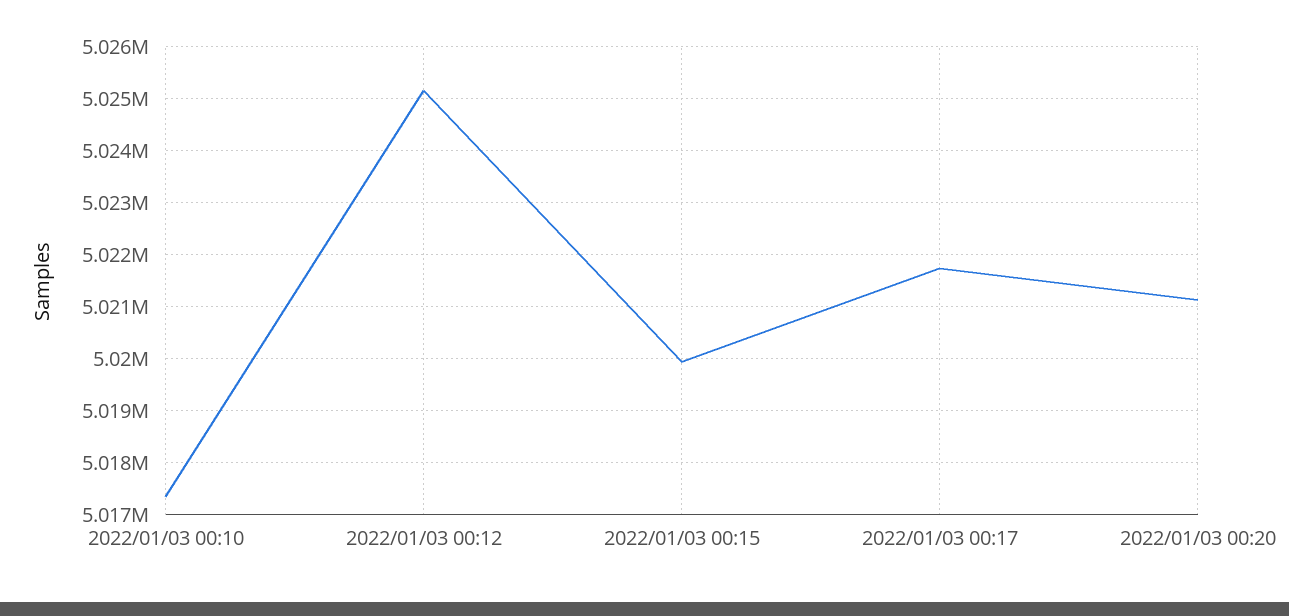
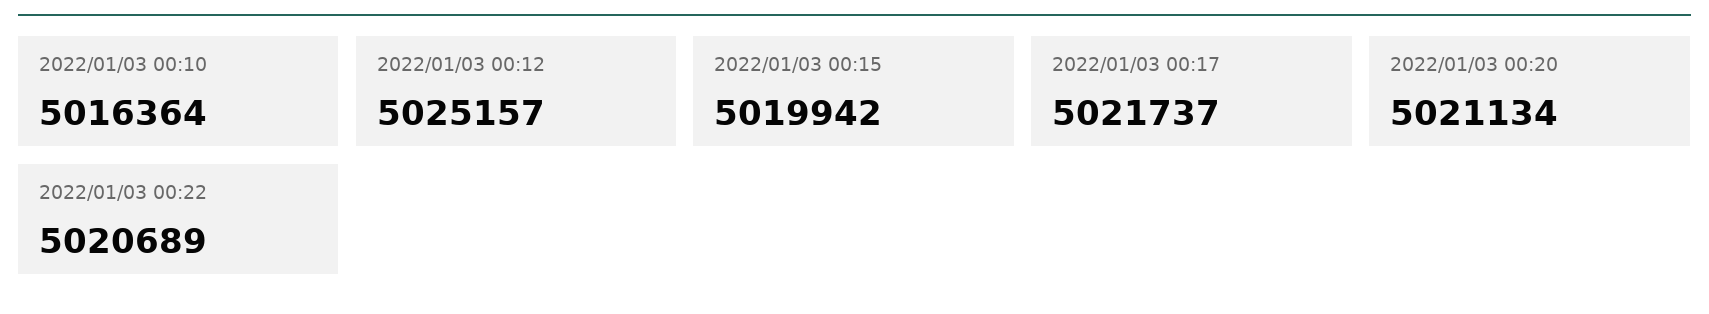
2022/01/03 00:10: 5017400 -> 5016364
2022/01/03 00:22: none -> 5020689

